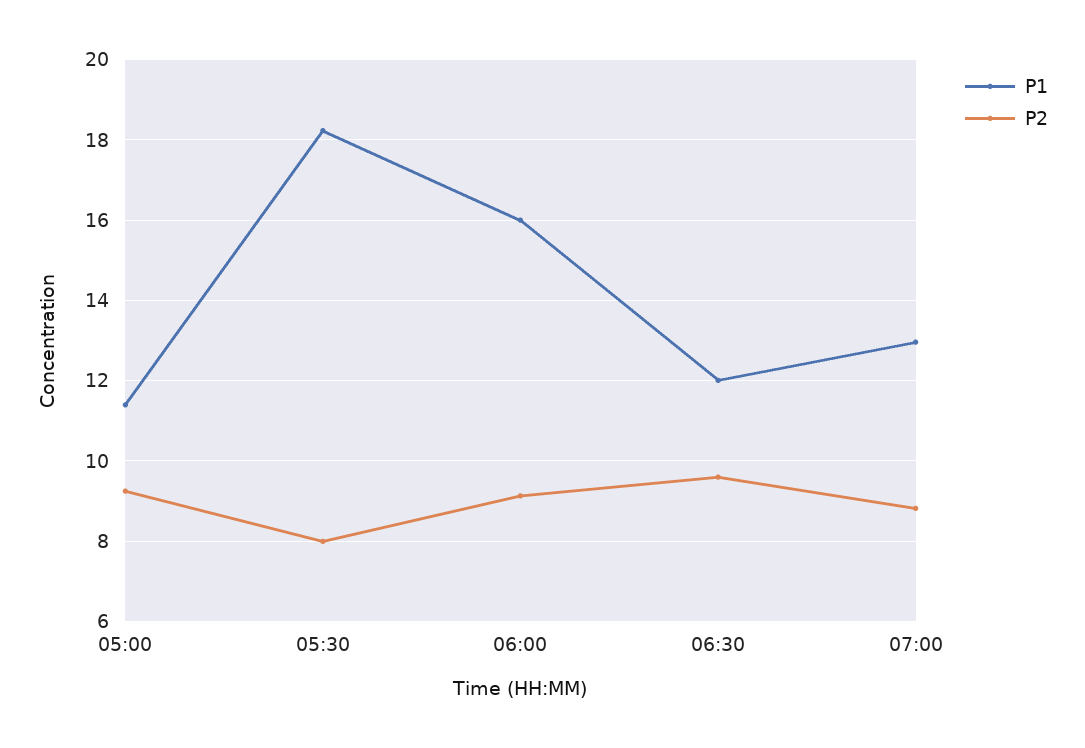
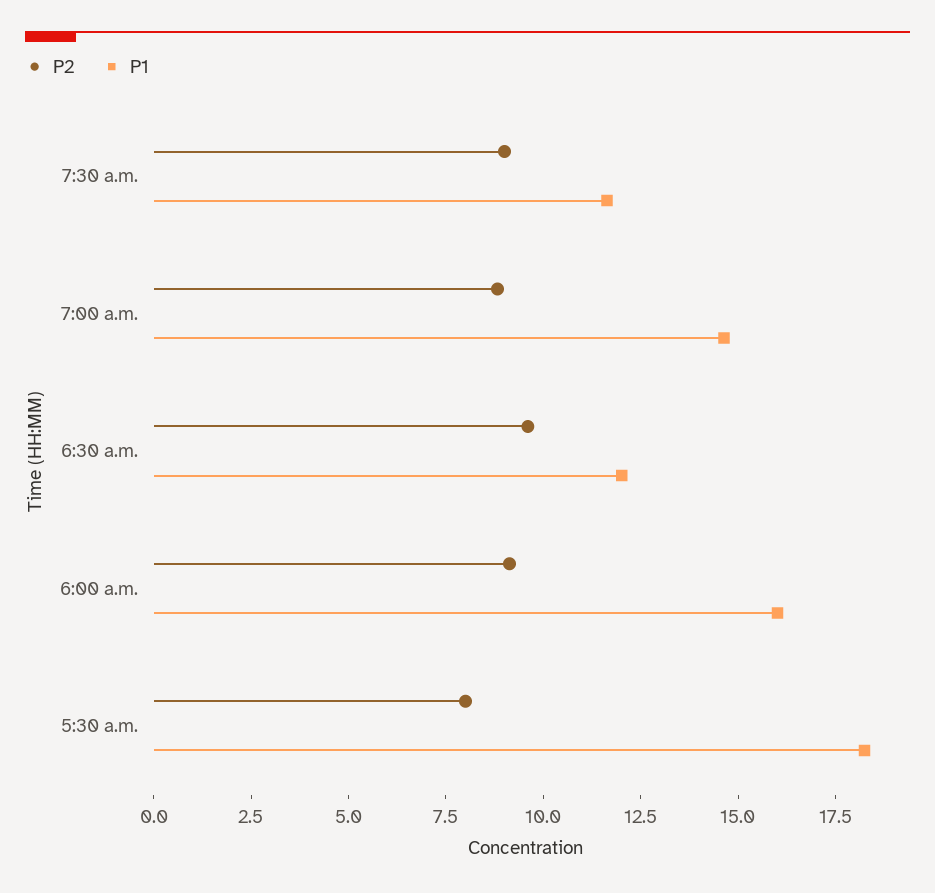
P1, 05:00: 11.4 -> none
P2, 05:00: 9.2 -> none
P1, 07:00: 13 -> 14.5
P2, 7:30 a.m.: none -> 9
P1, 7:30 a.m.: none -> 11.5

